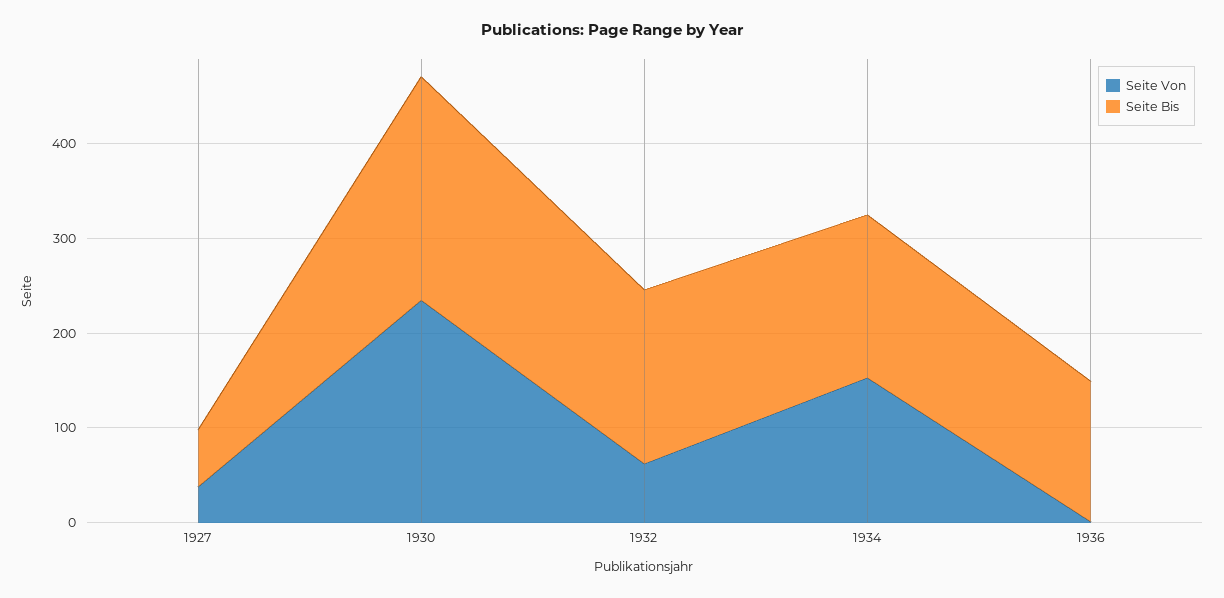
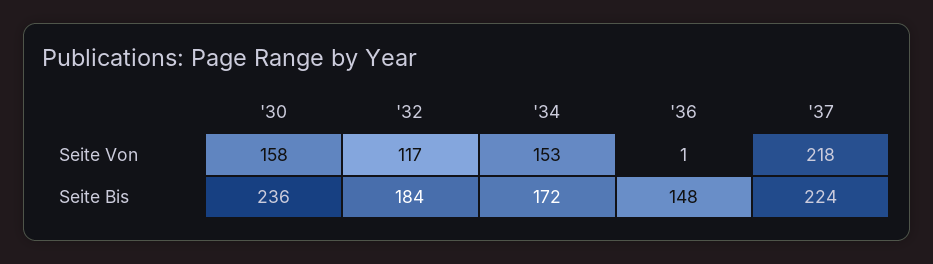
Seite Von, 1927: 40 -> none
Seite Bis, 1927: 60 -> none
Seite Von, 1930: 240 -> 158
Seite Von, 1932: 60 -> 117
Seite Von, '37: none -> 218
Seite Bis, '37: none -> 224

